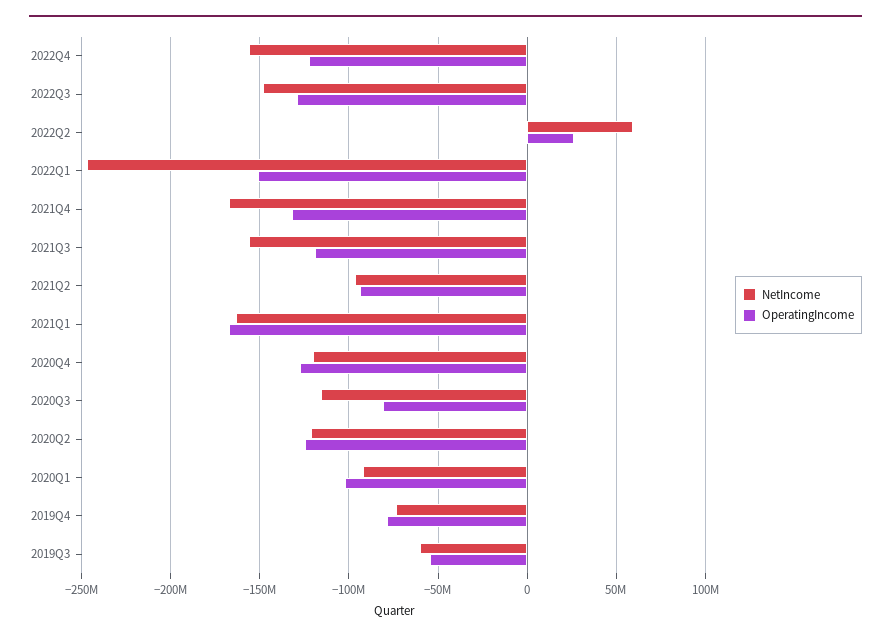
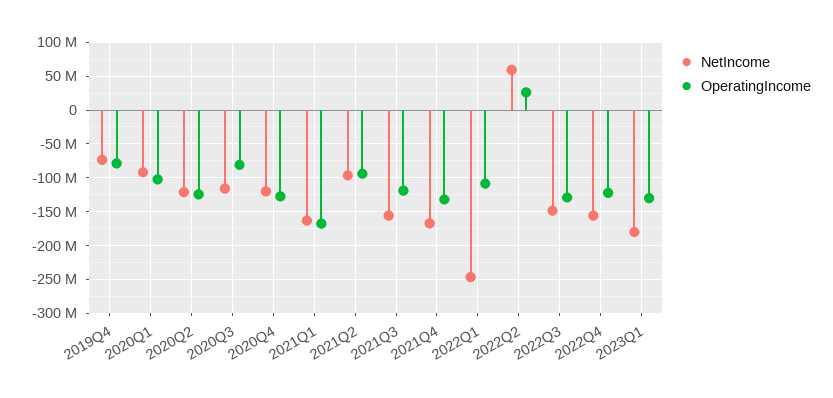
OperatingIncome, 2022Q1: -150000000 -> -110000000
NetIncome, 2019Q3: -60000000 -> none
OperatingIncome, 2019Q3: -55000000 -> none
NetIncome, 2023Q1: none -> -180000000
OperatingIncome, 2023Q1: none -> -130000000

